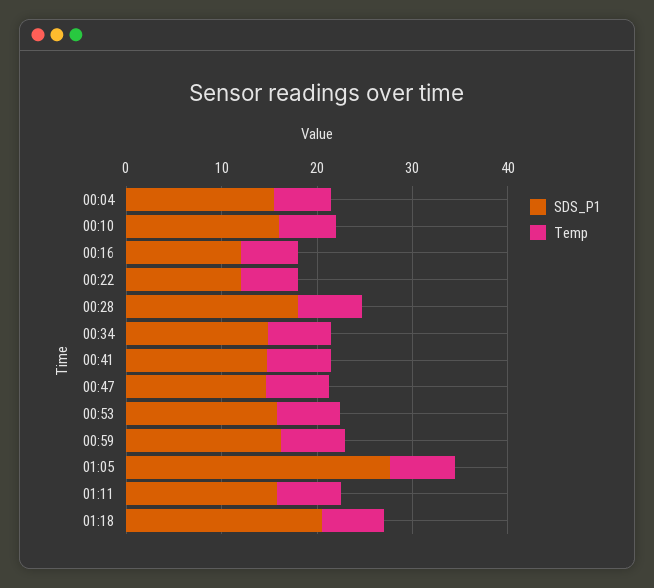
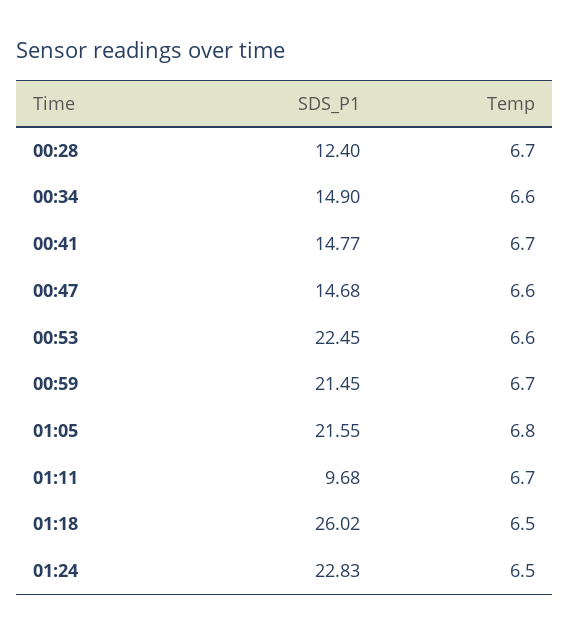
SDS_P1, 00:04: 16 -> none
Temp, 00:04: 6 -> none
SDS_P1, 00:10: 16 -> none
Temp, 00:10: 6 -> none
SDS_P1, 00:16: 12 -> none
Temp, 00:16: 6 -> none
SDS_P1, 00:22: 12 -> none
Temp, 00:22: 6 -> none
SDS_P1, 00:28: 18 -> 12.4
SDS_P1, 00:53: 16 -> 22.45
SDS_P1, 00:59: 16 -> 21.45
SDS_P1, 01:05: 28 -> 21.55
SDS_P1, 01:11: 16 -> 9.68
SDS_P1, 01:18: 20 -> 26.02
SDS_P1, 01:24: none -> 22.83
Temp, 01:24: none -> 6.5

